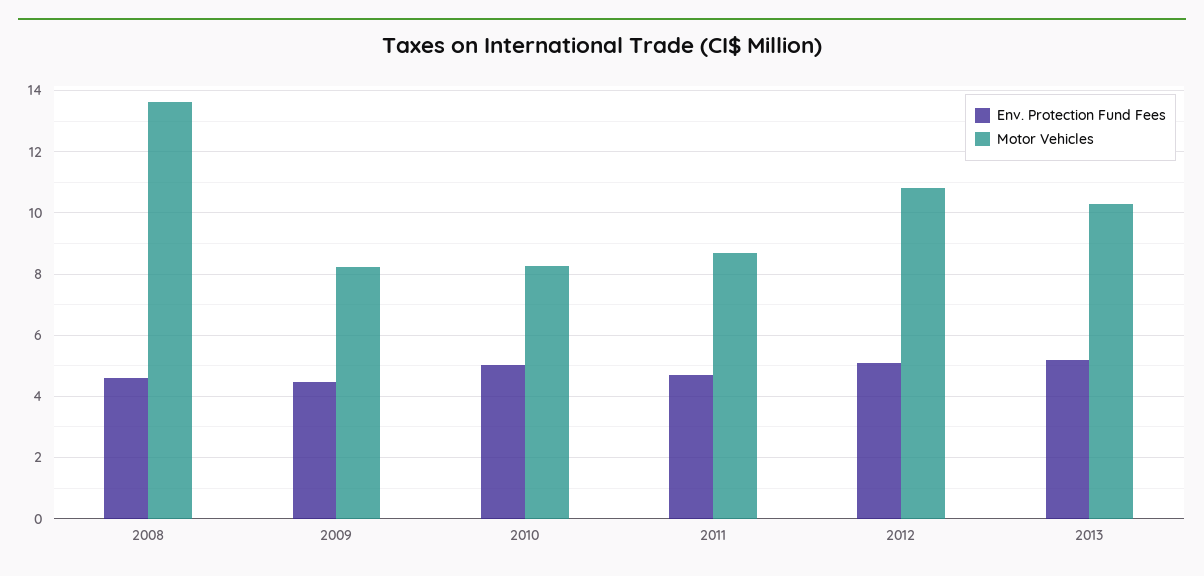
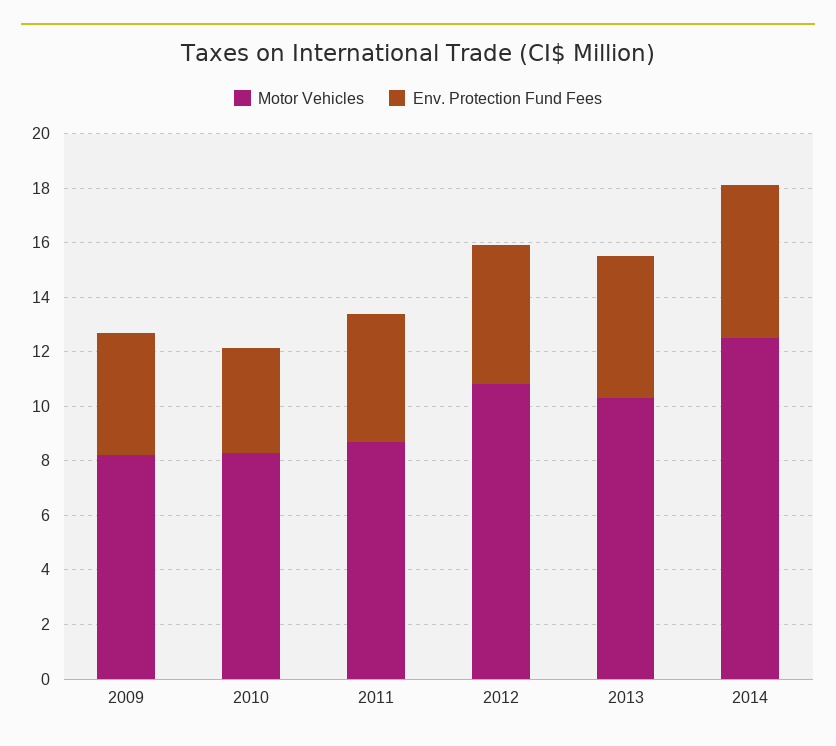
Env. Protection Fund Fees, 2008: 4.6 -> none
Motor Vehicles, 2008: 13.6 -> none
Env. Protection Fund Fees, 2010: 5 -> 4
Motor Vehicles, 2014: none -> 12.5
Env. Protection Fund Fees, 2014: none -> 5.5

